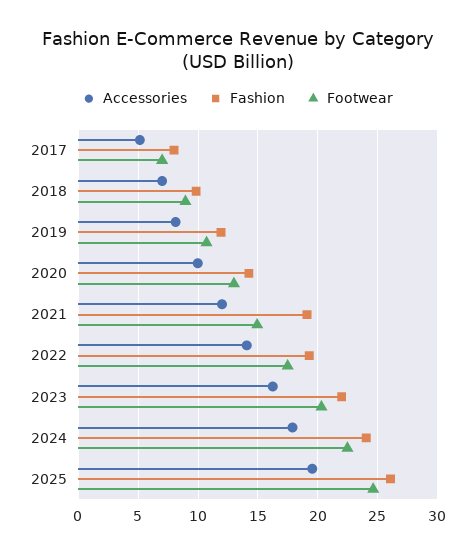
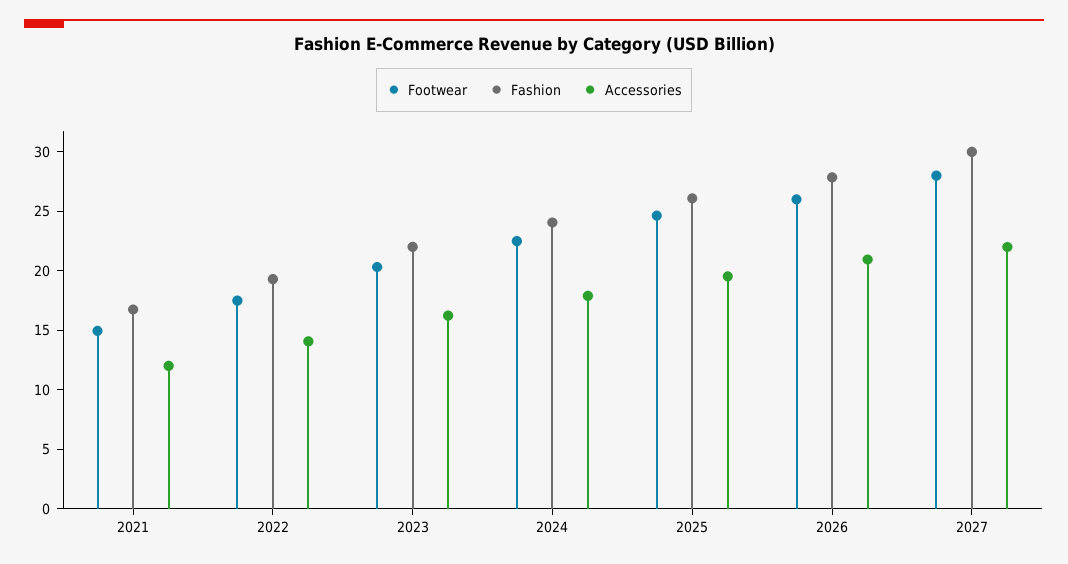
Accessories, 2017: 5 -> none
Fashion, 2017: 8 -> none
Footwear, 2017: 7 -> none
Accessories, 2018: 7 -> none
Fashion, 2018: 10 -> none
Footwear, 2018: 9 -> none
Accessories, 2019: 8 -> none
Fashion, 2019: 12 -> none
Footwear, 2019: 11 -> none
Accessories, 2020: 10 -> none
Fashion, 2020: 14 -> none
Footwear, 2020: 13 -> none
Fashion, 2021: 19 -> 17
Footwear, 2026: none -> 26
Fashion, 2026: none -> 28
Accessories, 2026: none -> 21
Footwear, 2027: none -> 28
Fashion, 2027: none -> 30
Accessories, 2027: none -> 22

